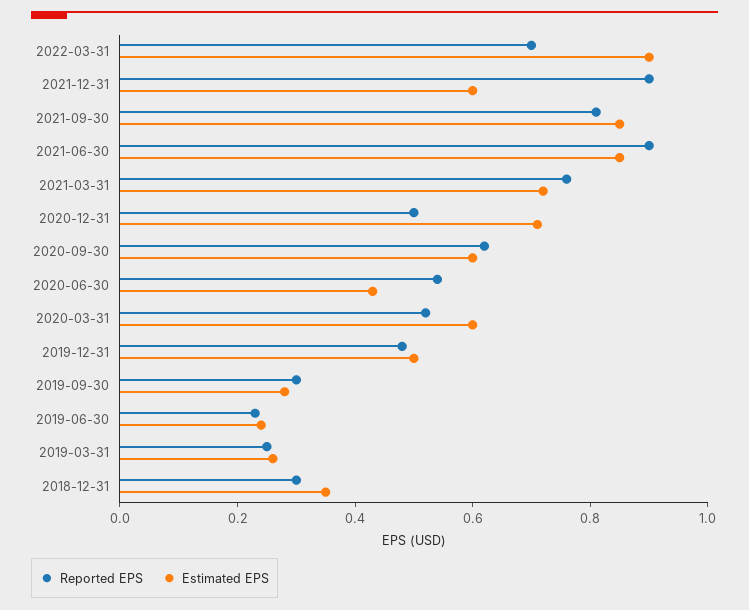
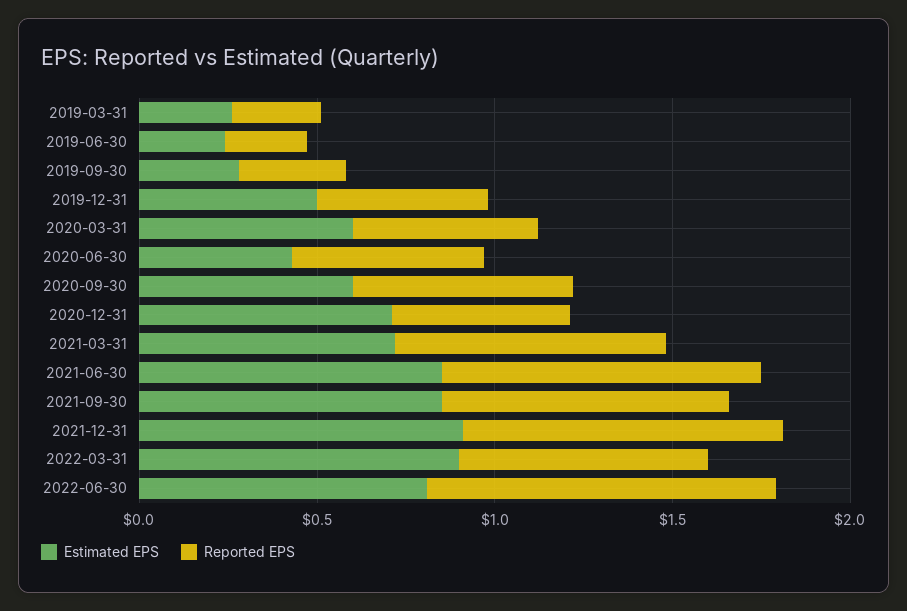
Estimated EPS, 2021-12-31: 0.6 -> 0.9
Reported EPS, 2018-12-31: 0.3 -> none
Estimated EPS, 2018-12-31: 0.35 -> none
Estimated EPS, 2022-06-30: none -> 0.8
Reported EPS, 2022-06-30: none -> 1

